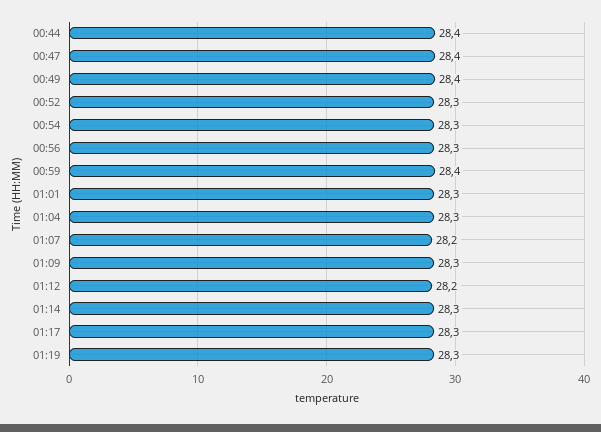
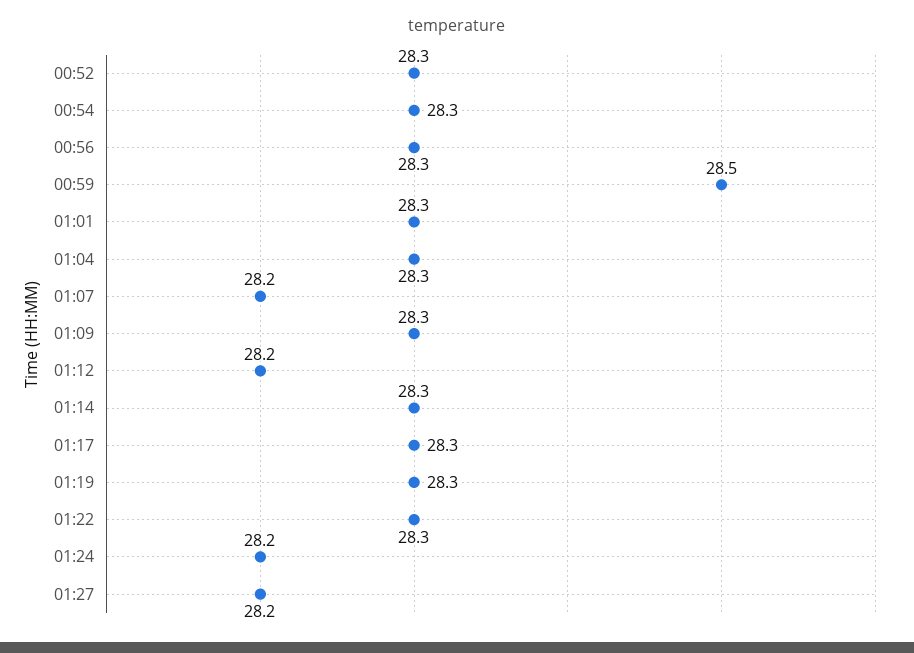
00:44: 28.4 -> none
00:47: 28.4 -> none
00:49: 28.4 -> none
00:59: 28.4 -> 28.5
01:22: none -> 28.3
01:24: none -> 28.2
01:27: none -> 28.2

